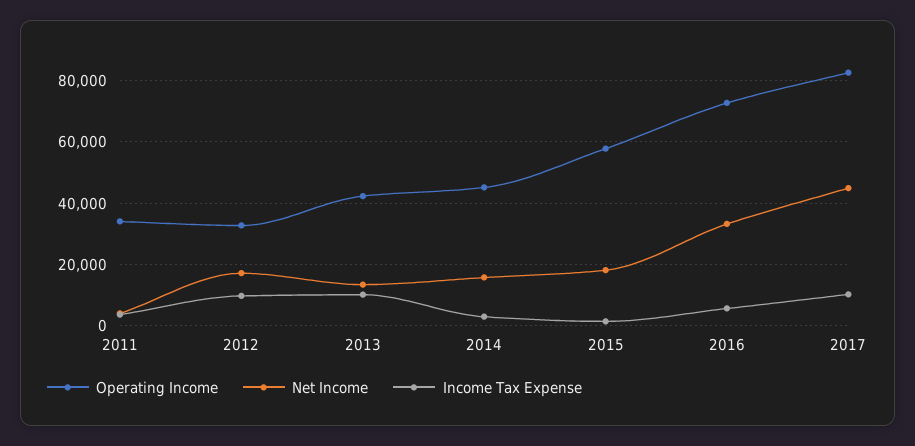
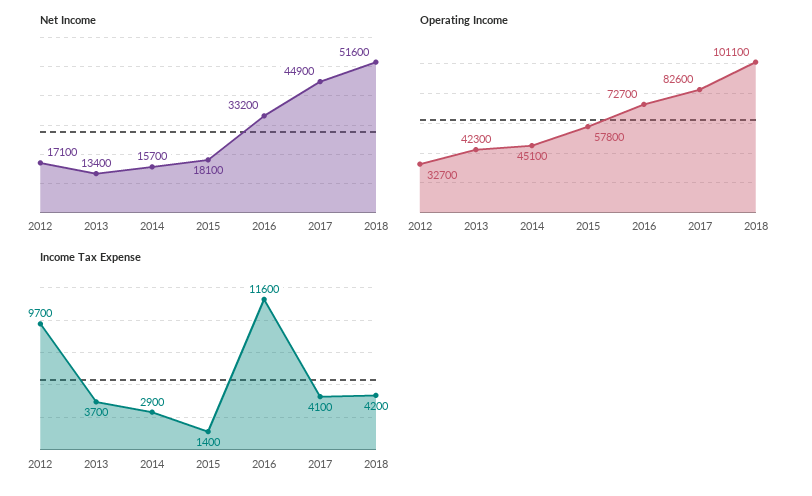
Operating Income, 2011: 34000 -> none
Net Income, 2011: 4000 -> none
Income Tax Expense, 2011: 4000 -> none
Income Tax Expense, 2013: 10000 -> 3700
Income Tax Expense, 2016: 6000 -> 11600
Income Tax Expense, 2017: 10000 -> 4100
Net Income, 2018: none -> 51600
Operating Income, 2018: none -> 101100
Income Tax Expense, 2018: none -> 4200

